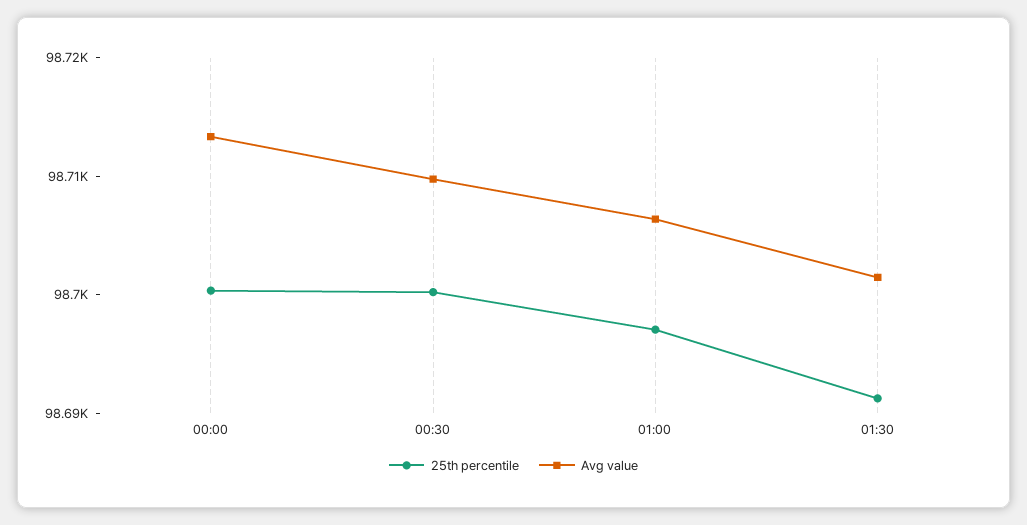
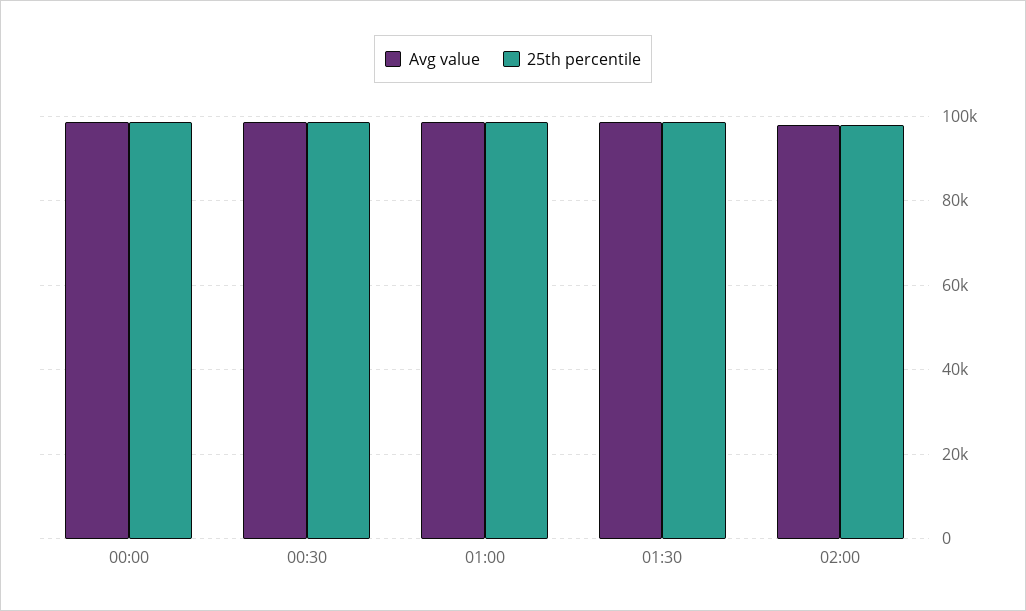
Avg value, 02:00: none -> 98000
25th percentile, 02:00: none -> 98000

